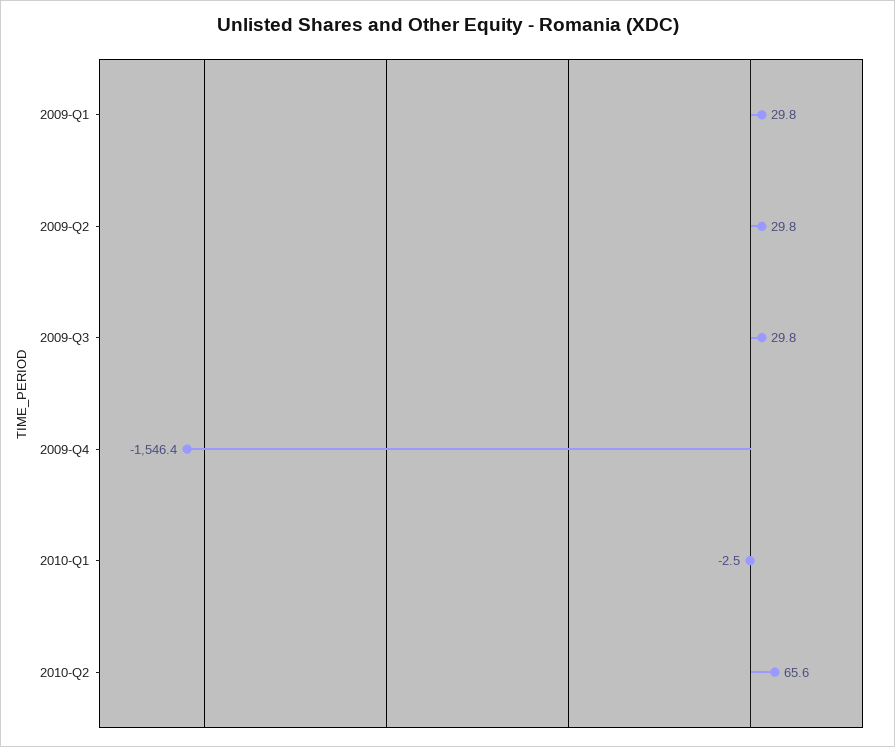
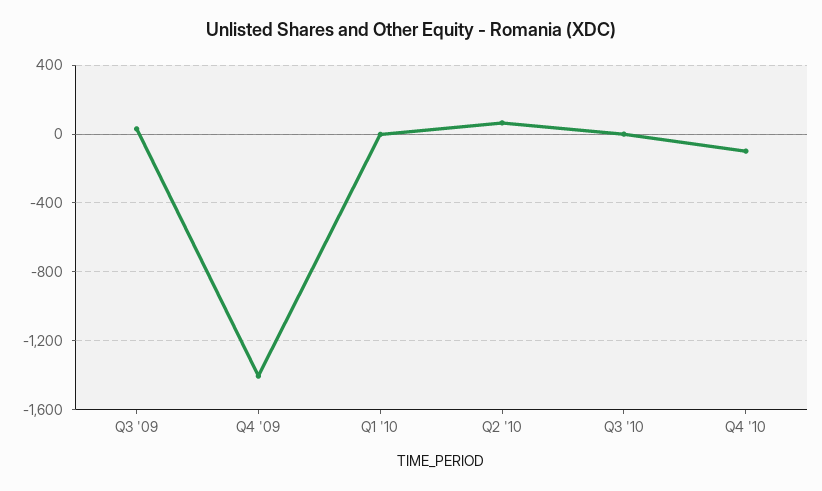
2009-Q1: 29.8 -> none
2009-Q2: 29.8 -> none
2009-Q4: -1546.4 -> -1400
Q3 '10: none -> 0
Q4 '10: none -> -100

